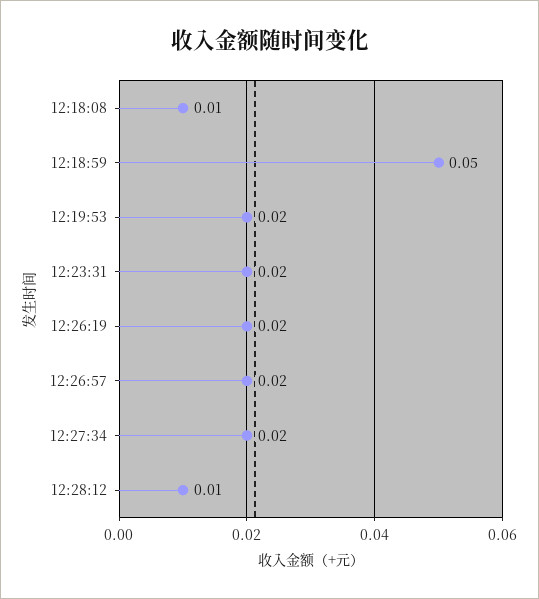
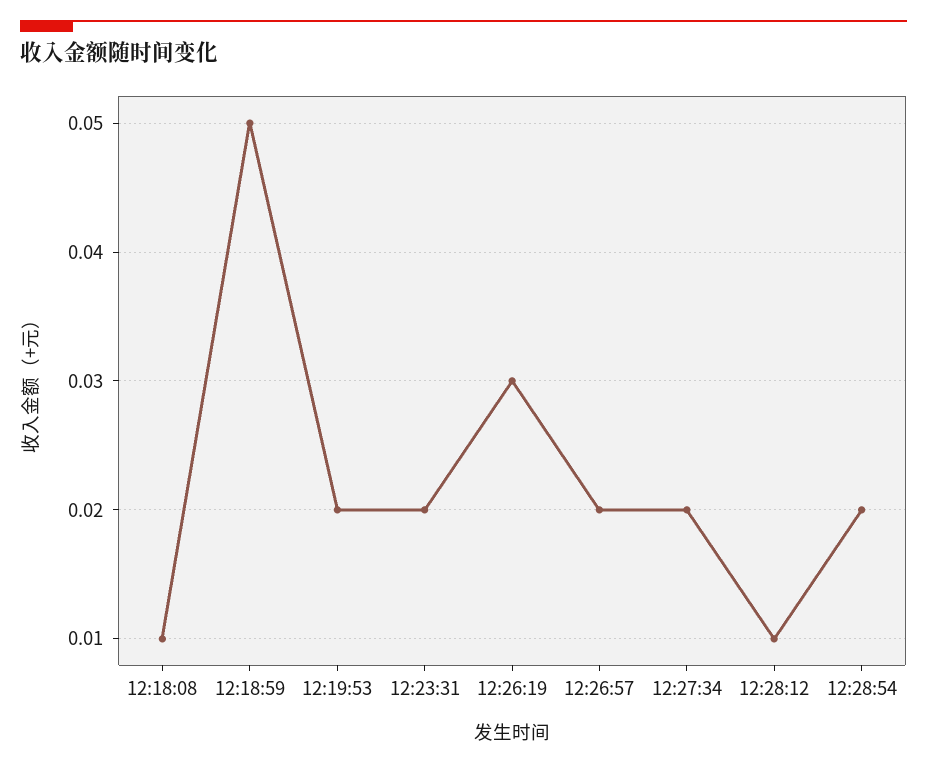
12:26:19: 0.02 -> 0.03
12:28:54: none -> 0.02

